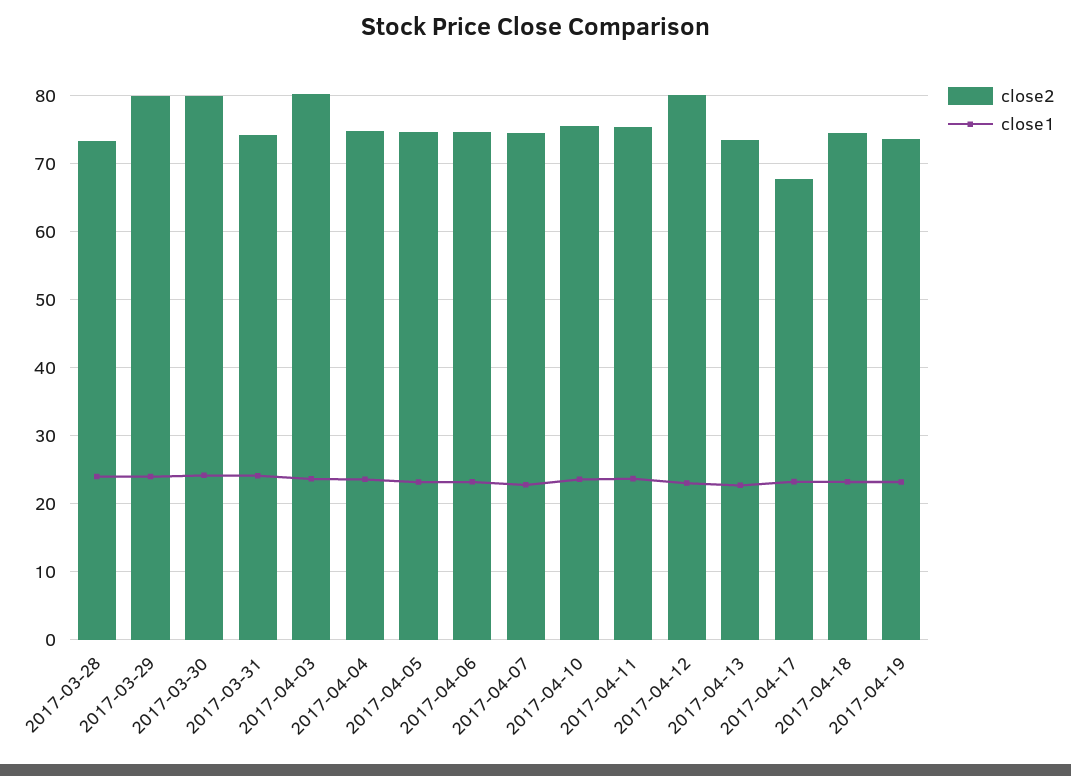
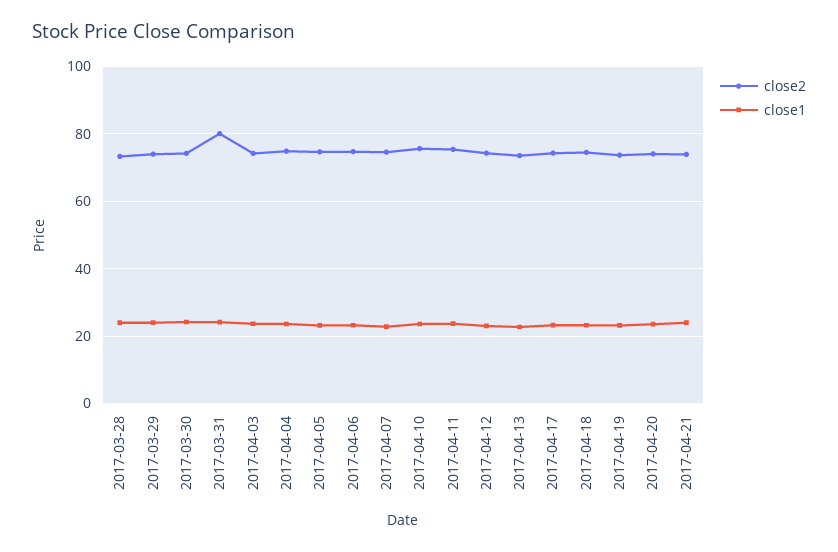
close2, 2017-03-29: 80 -> 74
close2, 2017-03-30: 80 -> 74
close2, 2017-03-31: 74 -> 80
close2, 2017-04-03: 80 -> 74
close2, 2017-04-12: 80 -> 74
close2, 2017-04-17: 68 -> 74
close2, 2017-04-20: none -> 74
close1, 2017-04-20: none -> 24
close2, 2017-04-21: none -> 74
close1, 2017-04-21: none -> 24

